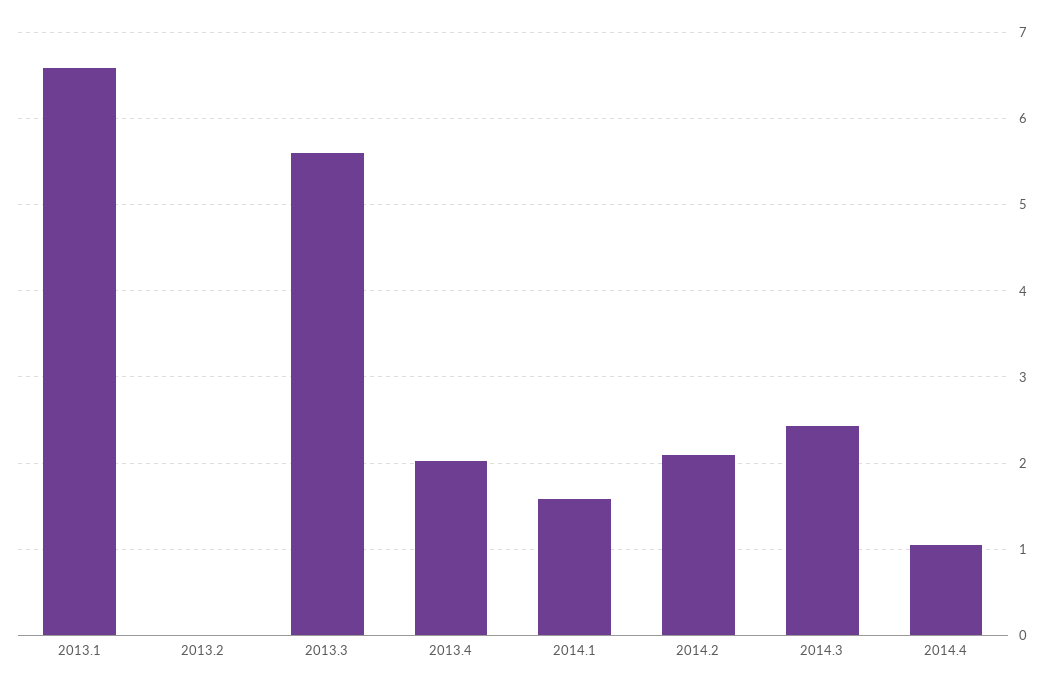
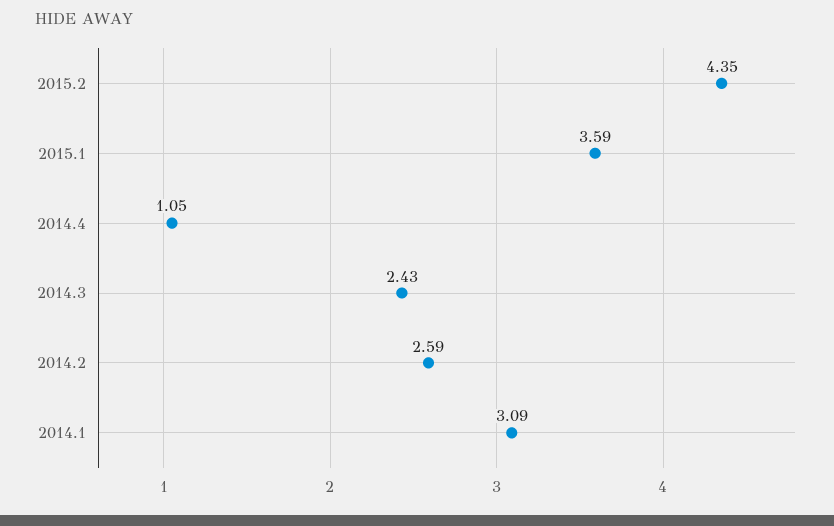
2013.1: 6.6 -> none
2013.2: 0 -> none
2013.3: 5.6 -> none
2013.4: 2 -> none
2014.1: 1.6 -> 3.09
2014.2: 2.1 -> 2.59
2015.2: none -> 4.35
2015.1: none -> 3.59

